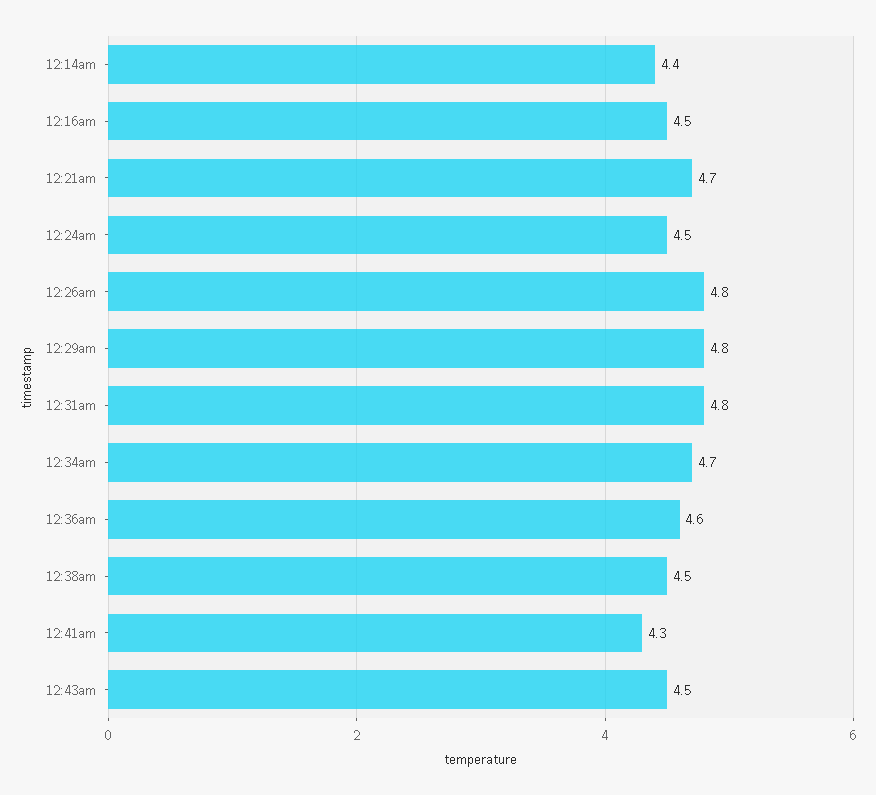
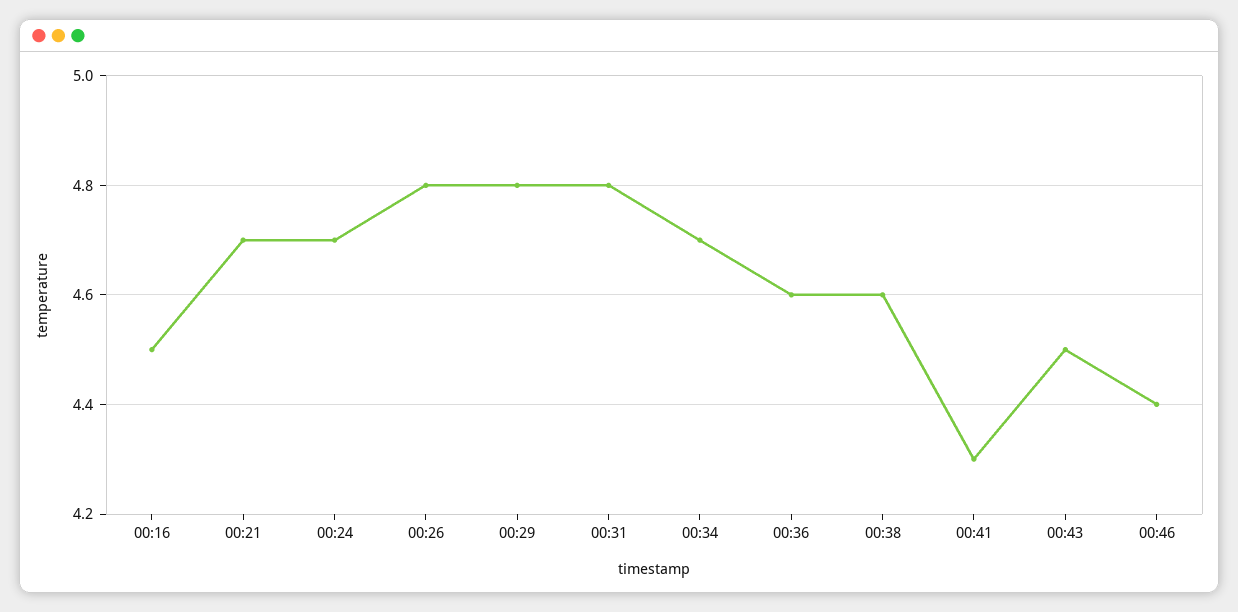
12:14am: 4.4 -> none
12:24am: 4.5 -> 4.7
12:38am: 4.5 -> 4.6
00:46: none -> 4.4

